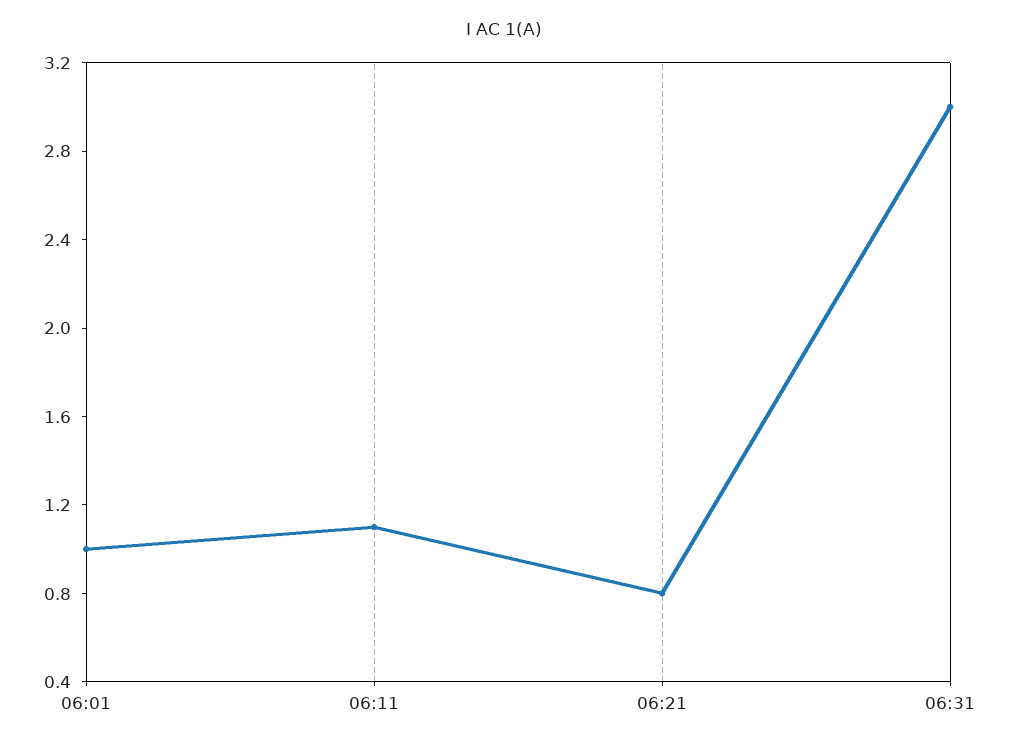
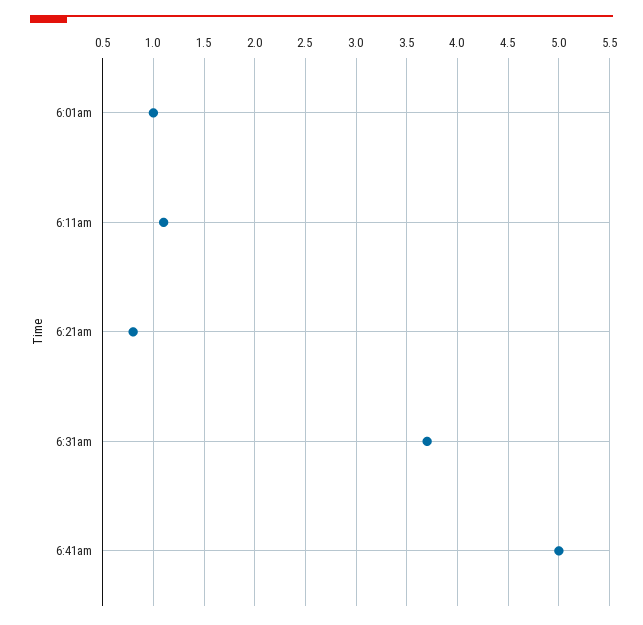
06:31: 3 -> 3.7
6:41am: none -> 5

